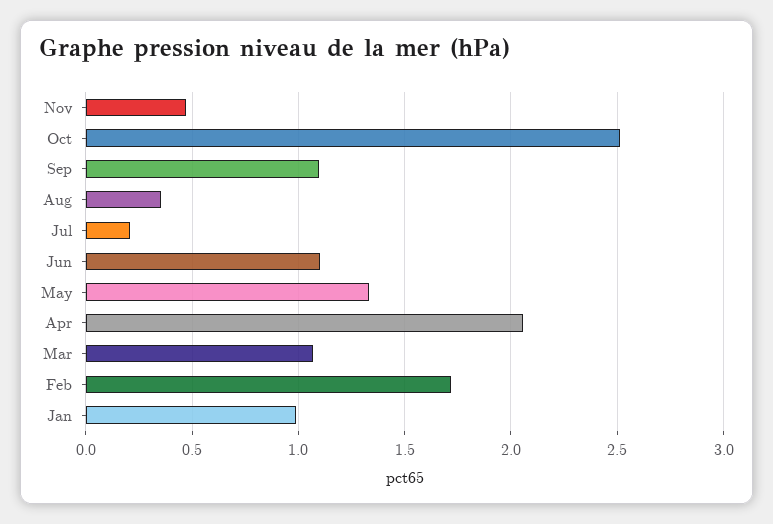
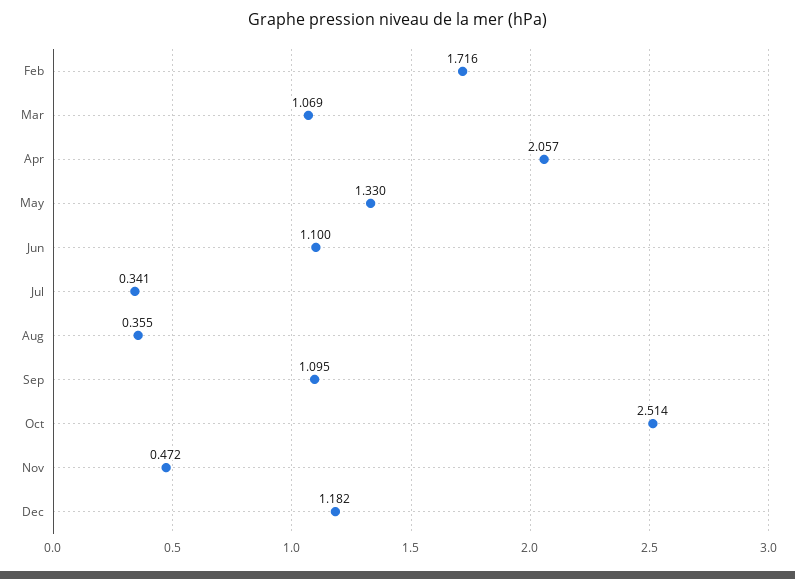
Jul: 0.2 -> 0.341
Jan: 1 -> none
Dec: none -> 1.182

